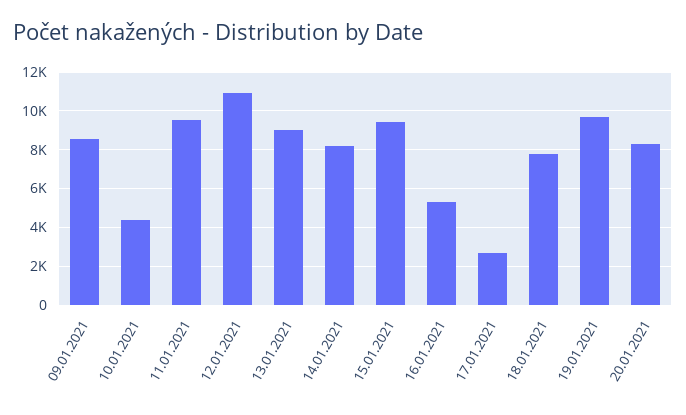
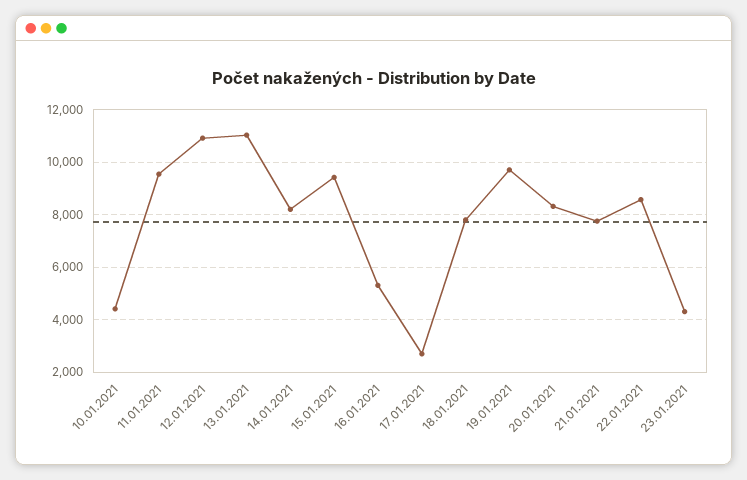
09.01.2021: 8500 -> none
13.01.2021: 9000 -> 11000
21.01.2021: none -> 7750
22.01.2021: none -> 8500
23.01.2021: none -> 4250

